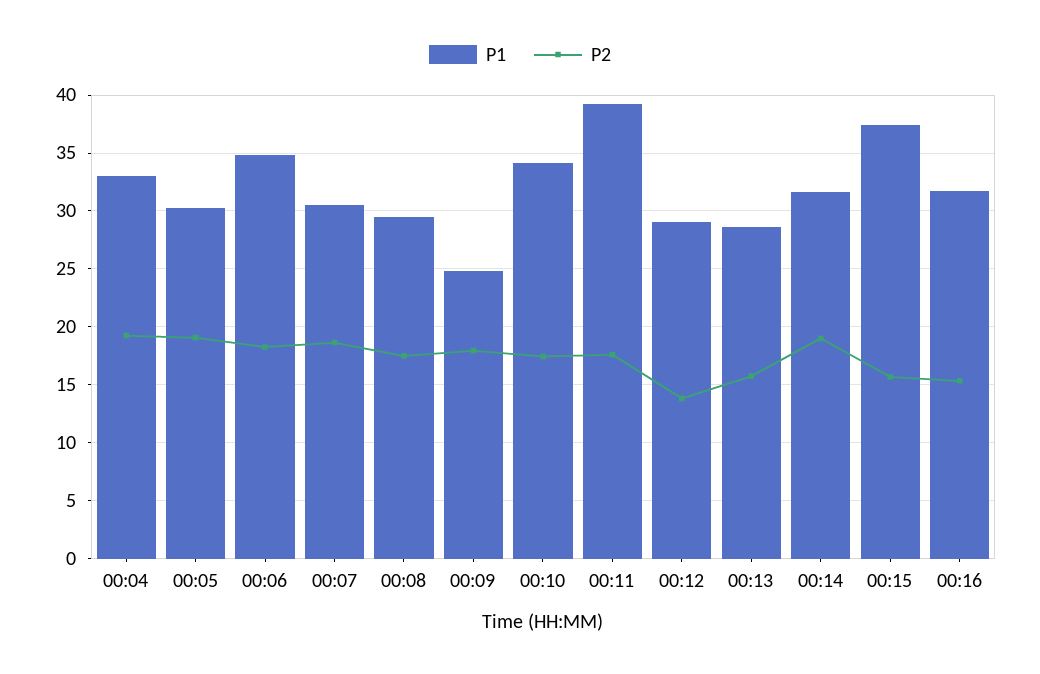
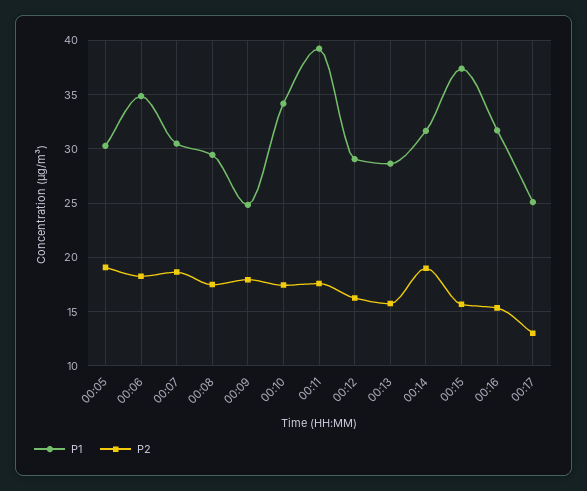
P1, 00:04: 33 -> none
P2, 00:04: 19 -> none
P2, 00:12: 14 -> 16
P1, 00:17: none -> 25
P2, 00:17: none -> 13

